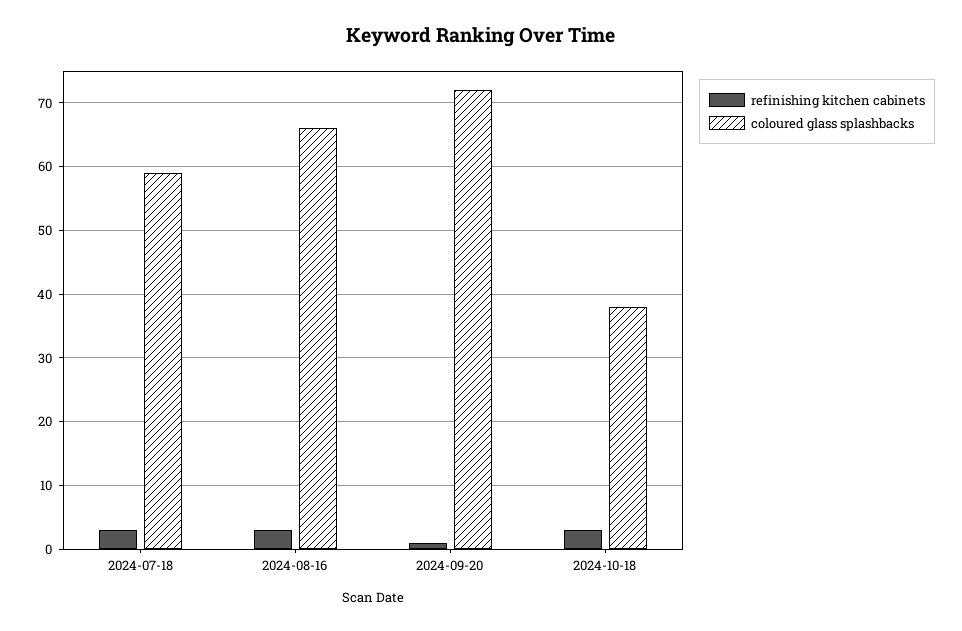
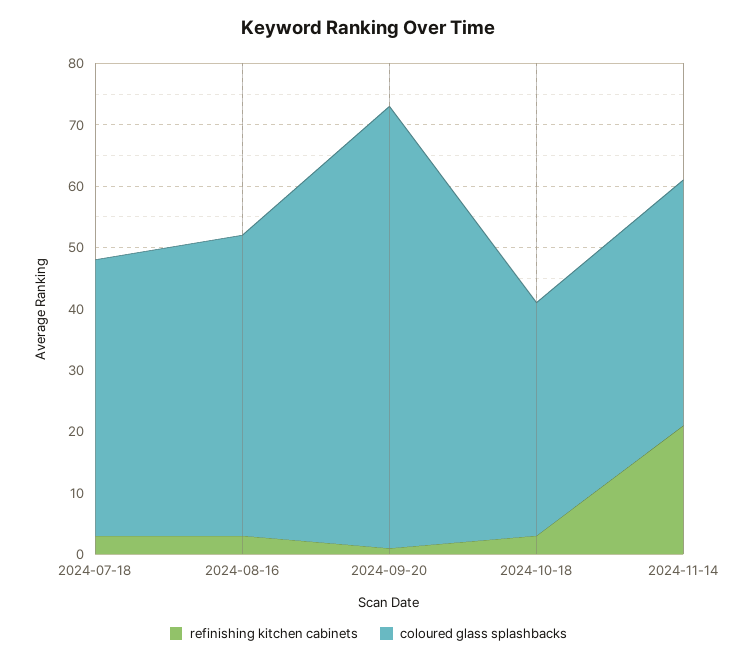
coloured glass splashbacks, 2024-07-18: 59 -> 45
coloured glass splashbacks, 2024-08-16: 66 -> 50
refinishing kitchen cabinets, 2024-11-14: none -> 20
coloured glass splashbacks, 2024-11-14: none -> 40

